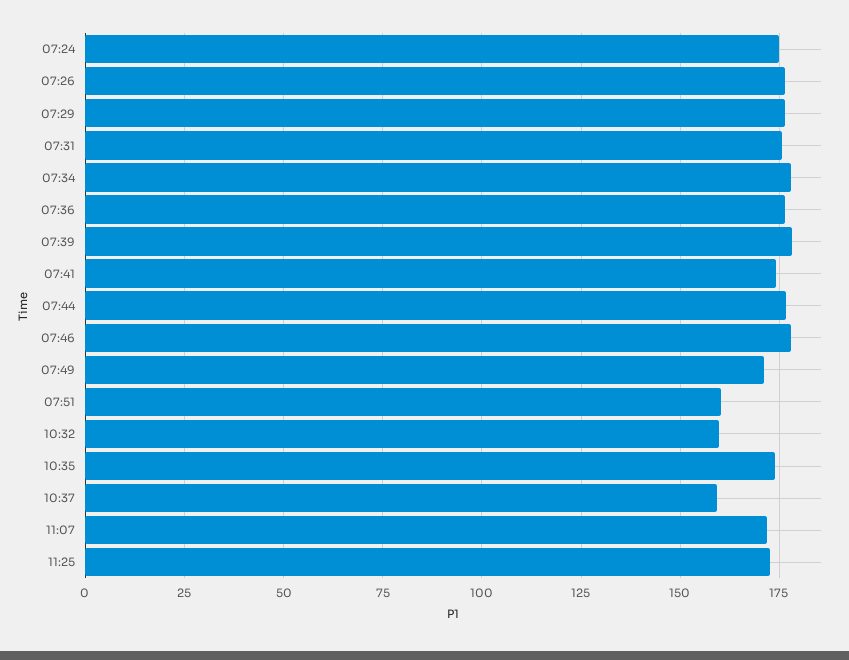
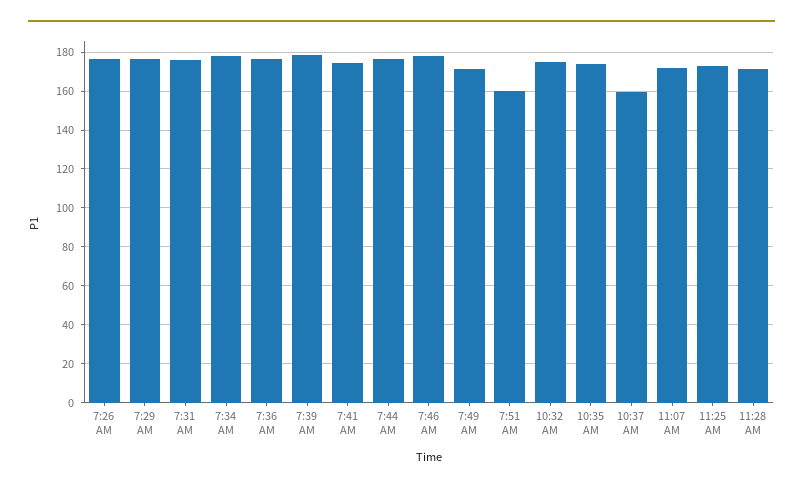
07:24: 175 -> none
10:32: 160 -> 175
11:28 AM: none -> 170

